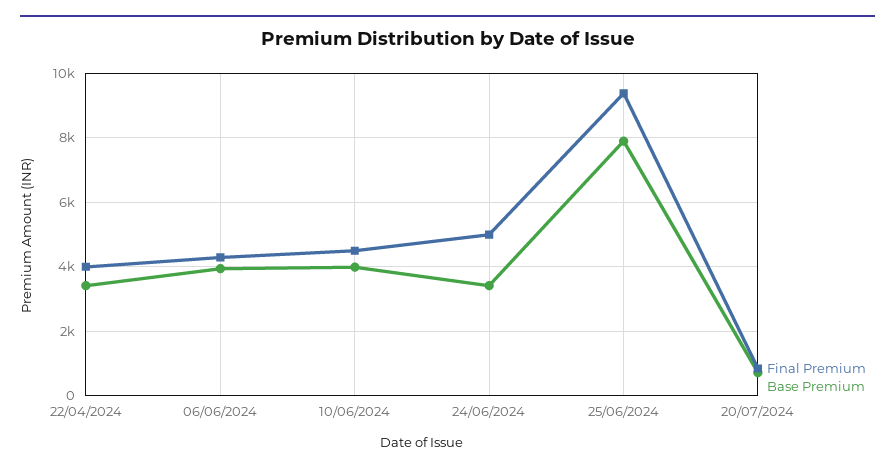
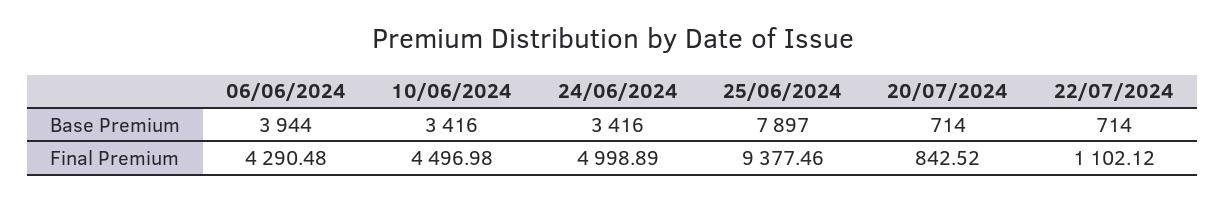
Final Premium, 22/04/2024: 4000 -> none
Base Premium, 22/04/2024: 3400 -> none
Base Premium, 10/06/2024: 4000 -> 3416
Base Premium, 22/07/2024: none -> 714
Final Premium, 22/07/2024: none -> 1102.12

